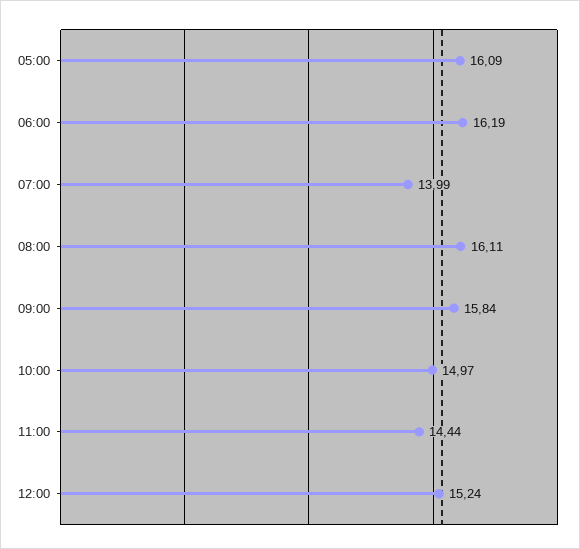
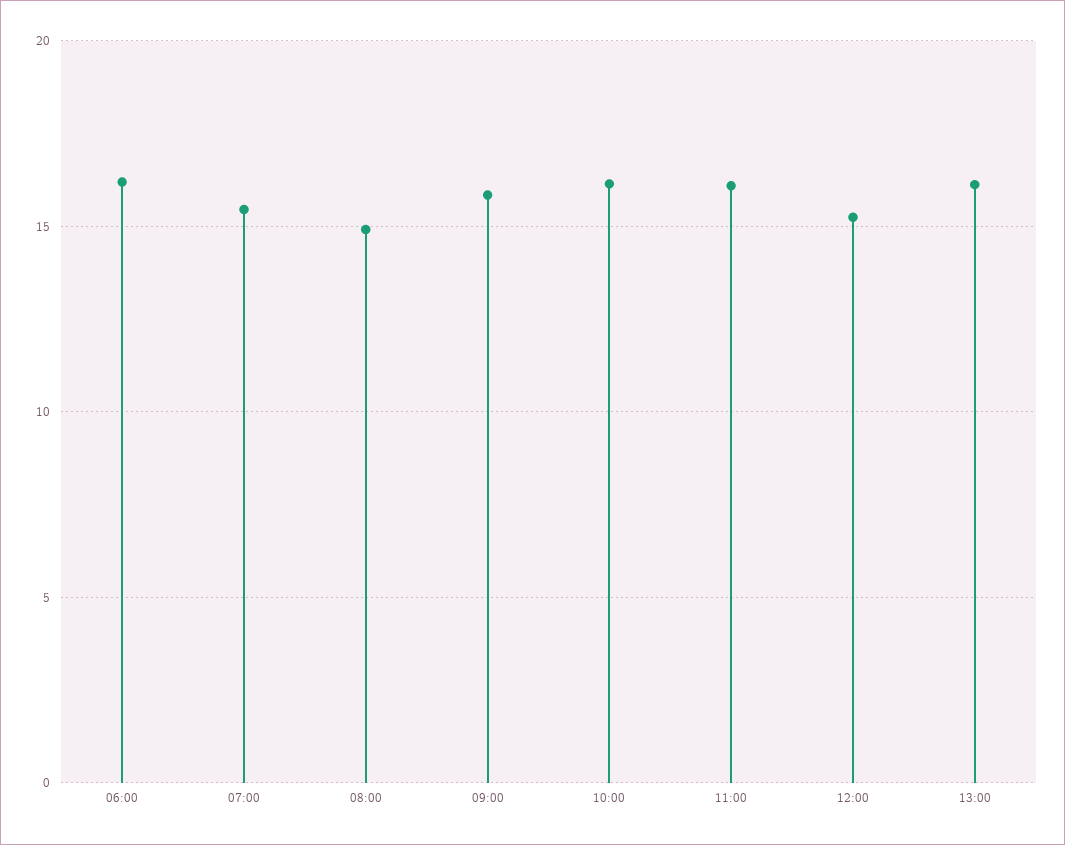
05:00: 16.09 -> none
07:00: 13.99 -> 15.5
08:00: 16.11 -> 15
10:00: 14.97 -> 16
11:00: 14.44 -> 16
13:00: none -> 16

